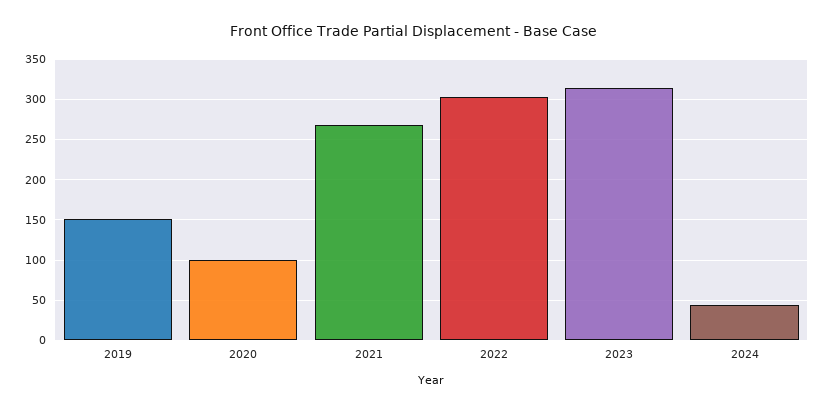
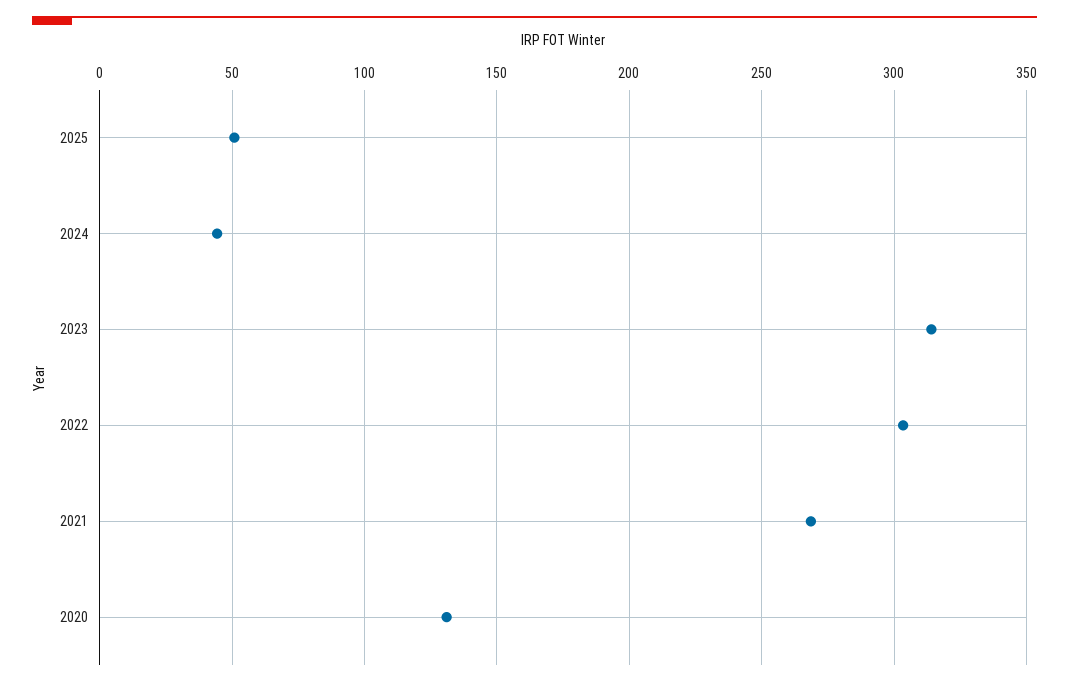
2019: 150 -> none
2020: 100 -> 130
2025: none -> 50

